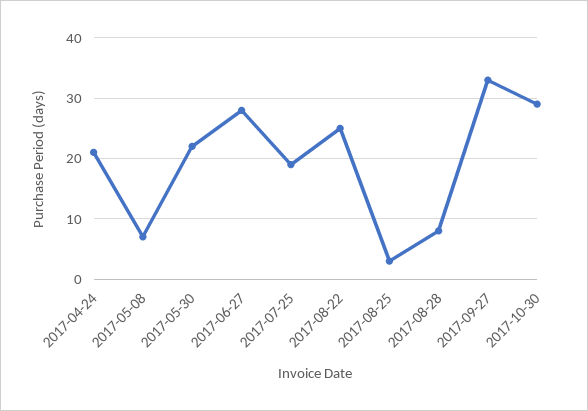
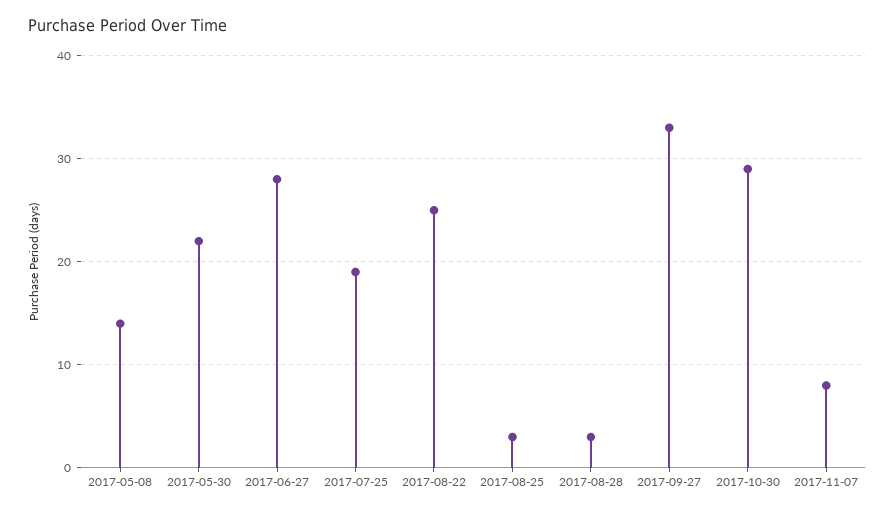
2017-04-24: 21 -> none
2017-05-08: 7 -> 14
2017-08-28: 8 -> 3
2017-11-07: none -> 8

